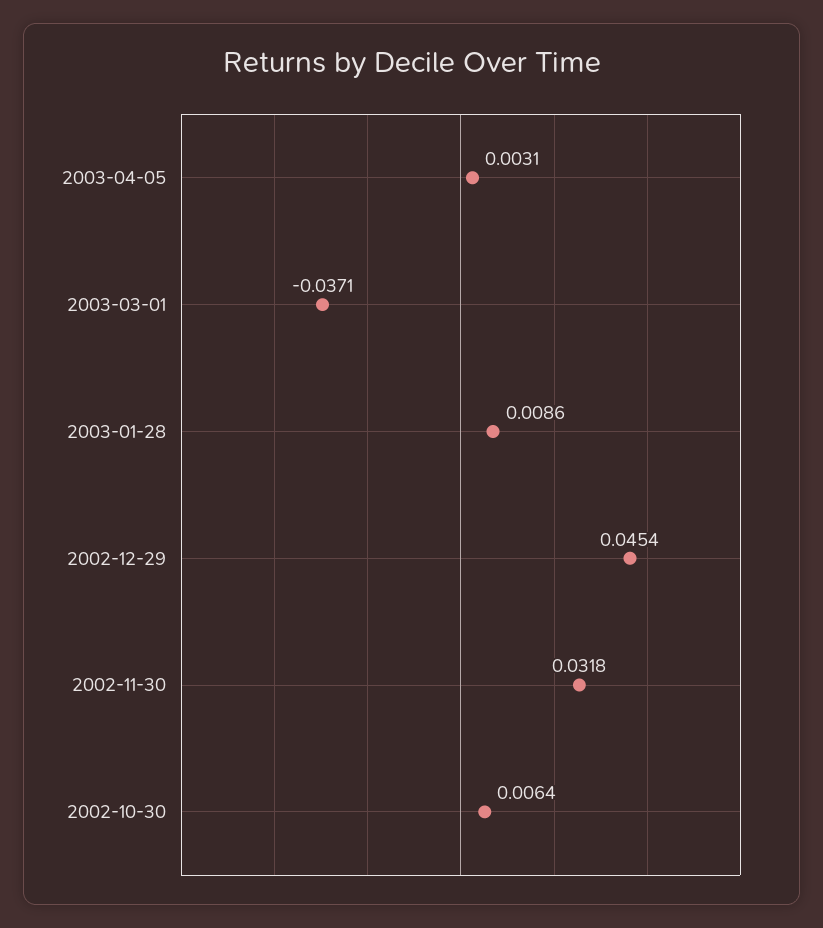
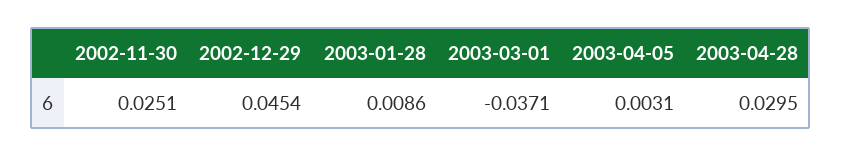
2002-11-30: 0.0318 -> 0.0251
2002-10-30: 0.0064 -> none
2003-04-28: none -> 0.0295

